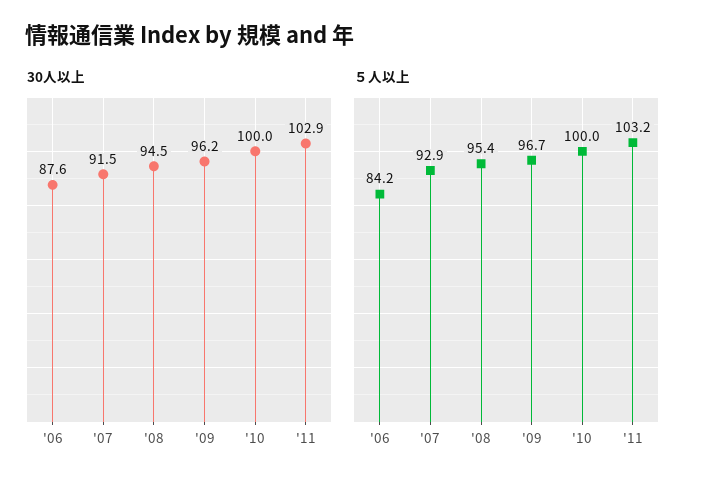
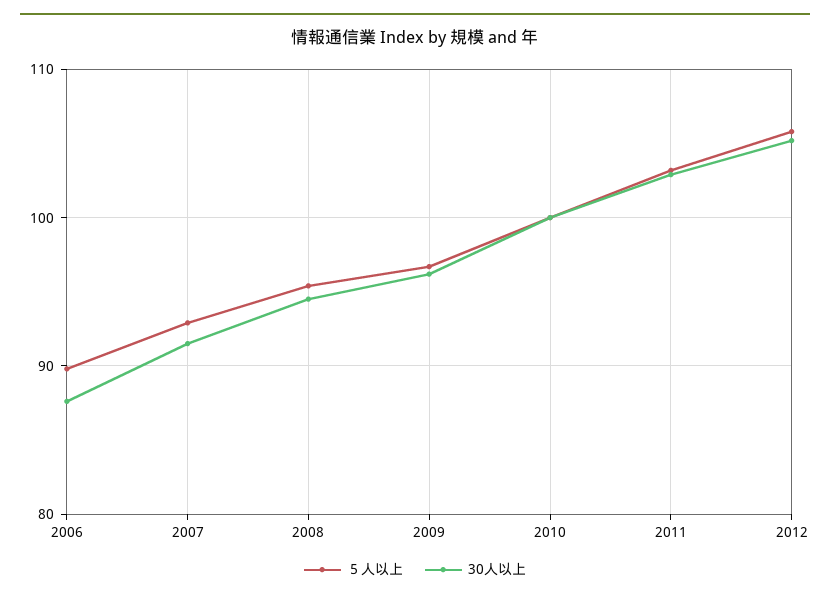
５人以上, '06: 84.2 -> 90
５人以上, 2012: none -> 106
30人以上, 2012: none -> 105

